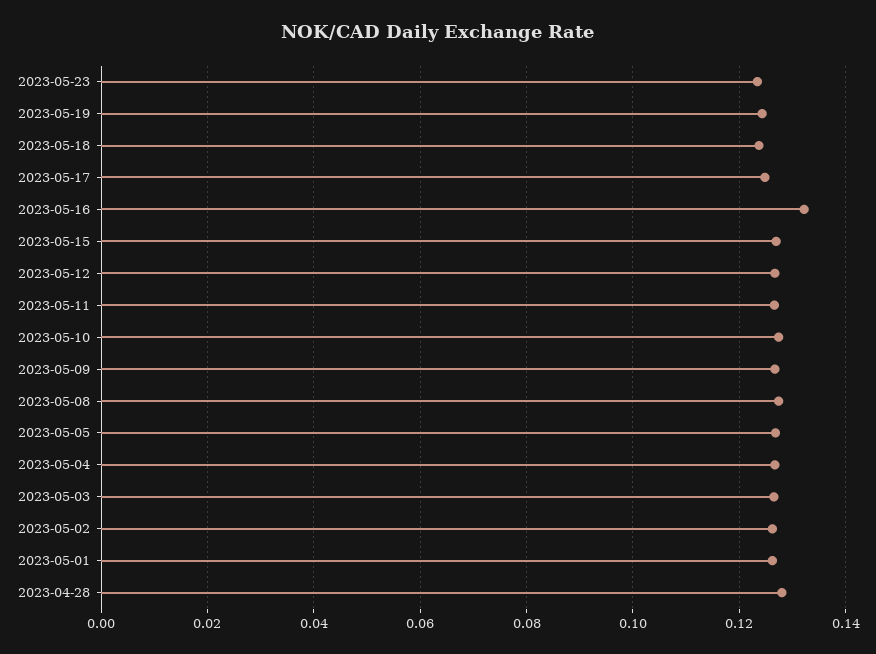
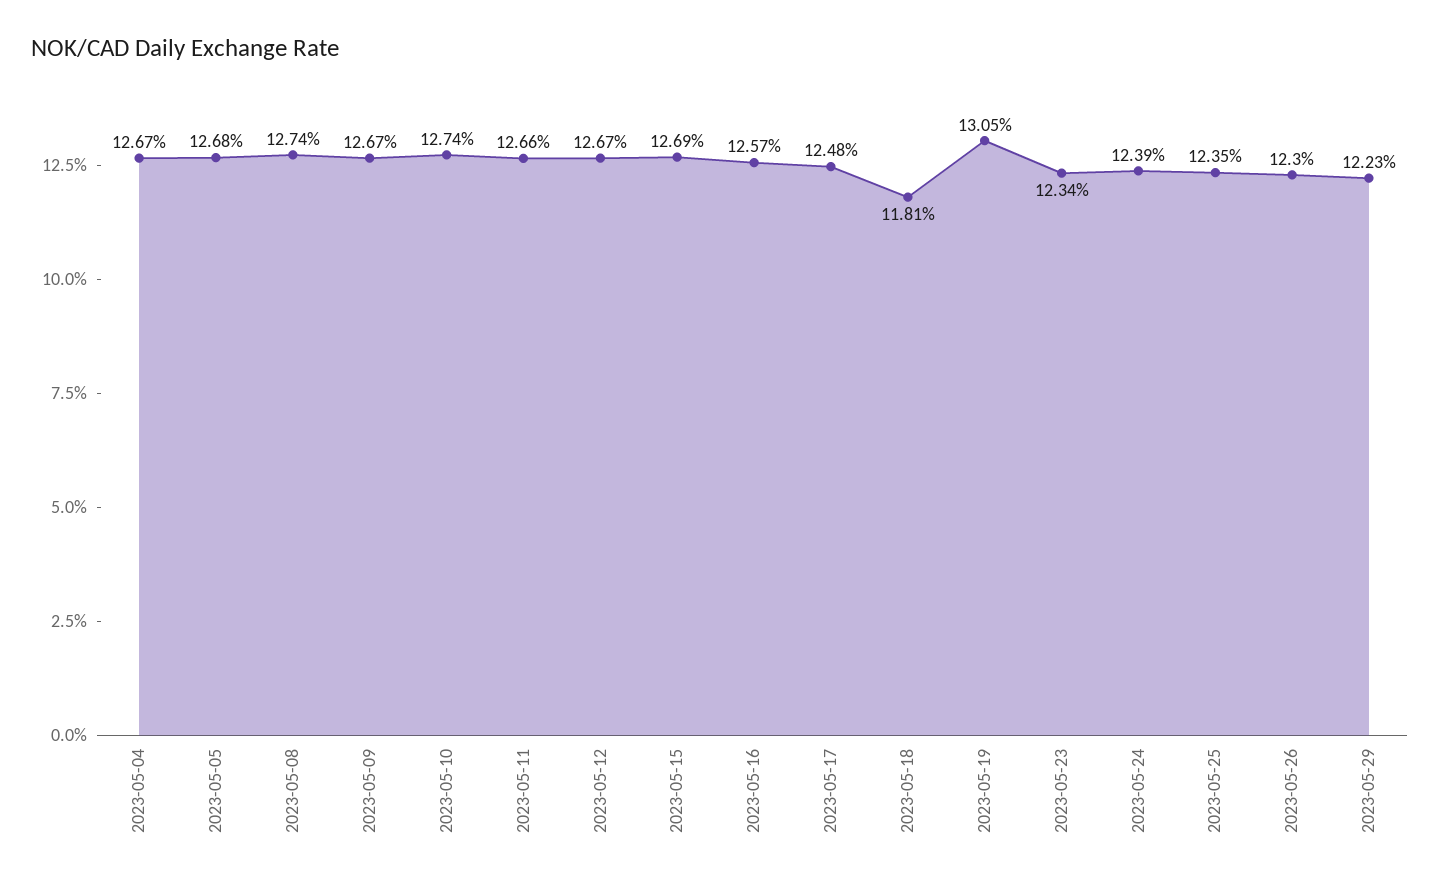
2023-05-19: 0.124 -> 0.1305
2023-05-18: 0.124 -> 0.1181
2023-05-16: 0.132 -> 0.1257
2023-05-03: 0.126 -> none
2023-05-02: 0.126 -> none
2023-05-01: 0.126 -> none
2023-04-28: 0.128 -> none
2023-05-24: none -> 0.1239
2023-05-25: none -> 0.1235
2023-05-26: none -> 0.123
2023-05-29: none -> 0.1223

